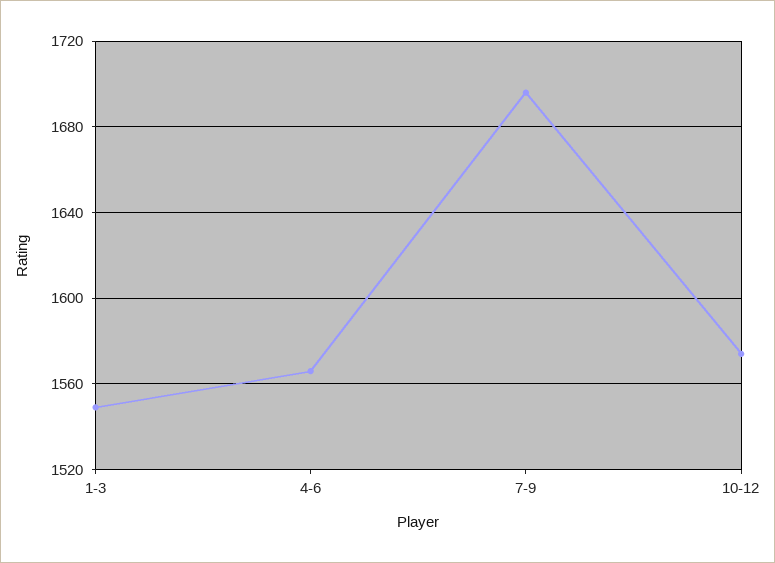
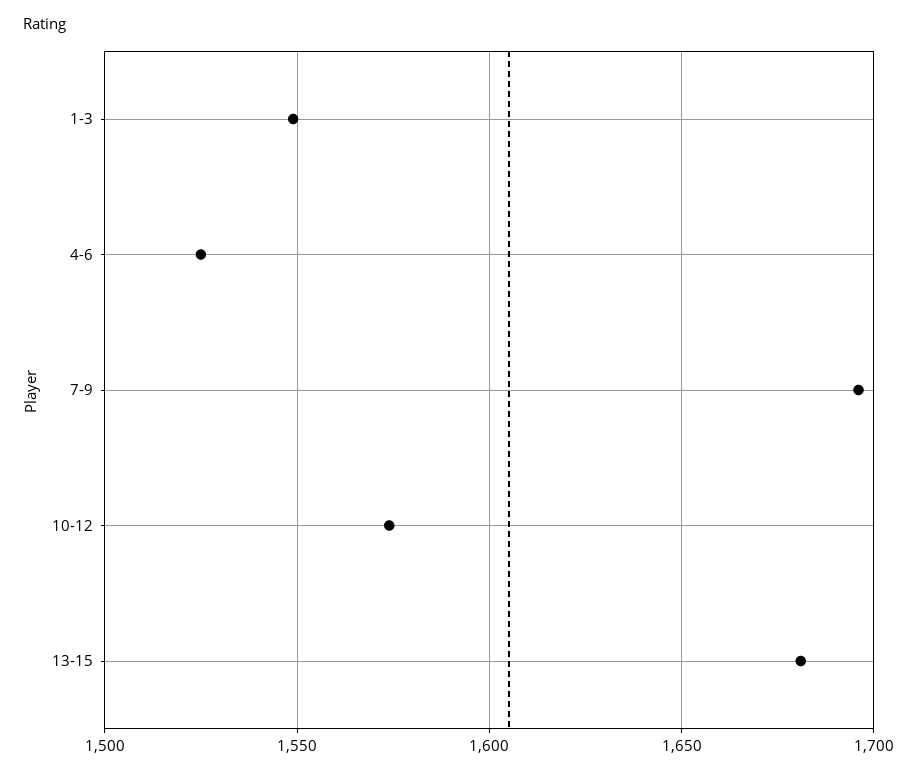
4-6: 1565 -> 1525
13-15: none -> 1680

